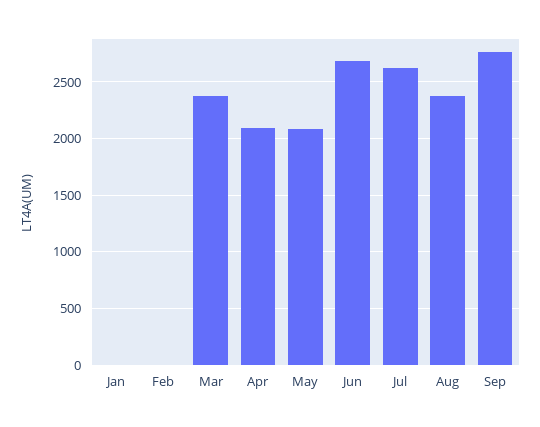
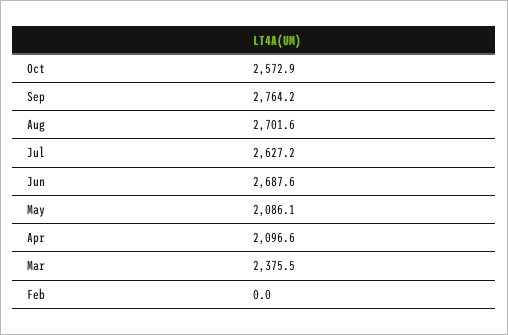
Jan: 0 -> none
Aug: 2400 -> 2701.6
Oct: none -> 2572.9

